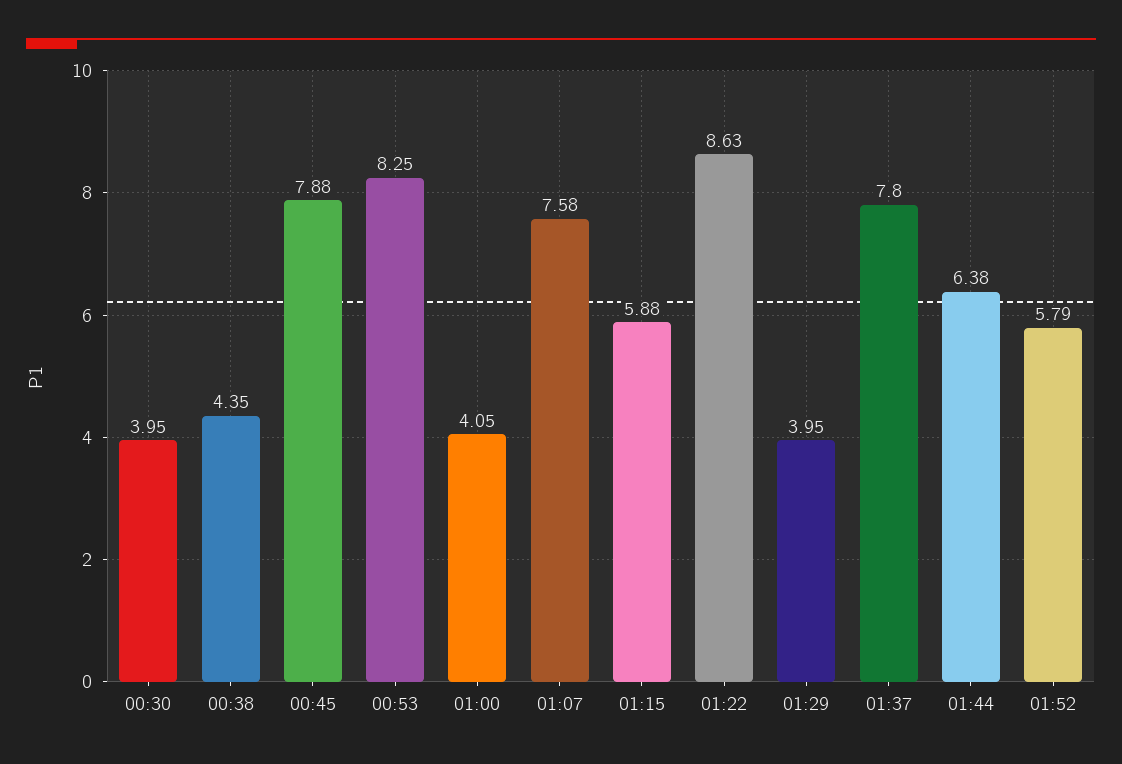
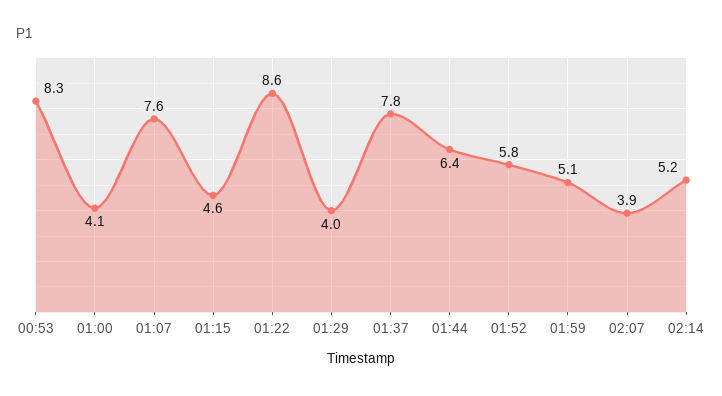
00:30: 3.95 -> none
00:38: 4.35 -> none
00:45: 7.88 -> none
01:15: 5.88 -> 4.6
01:59: none -> 5.1
02:07: none -> 3.9
02:14: none -> 5.2

